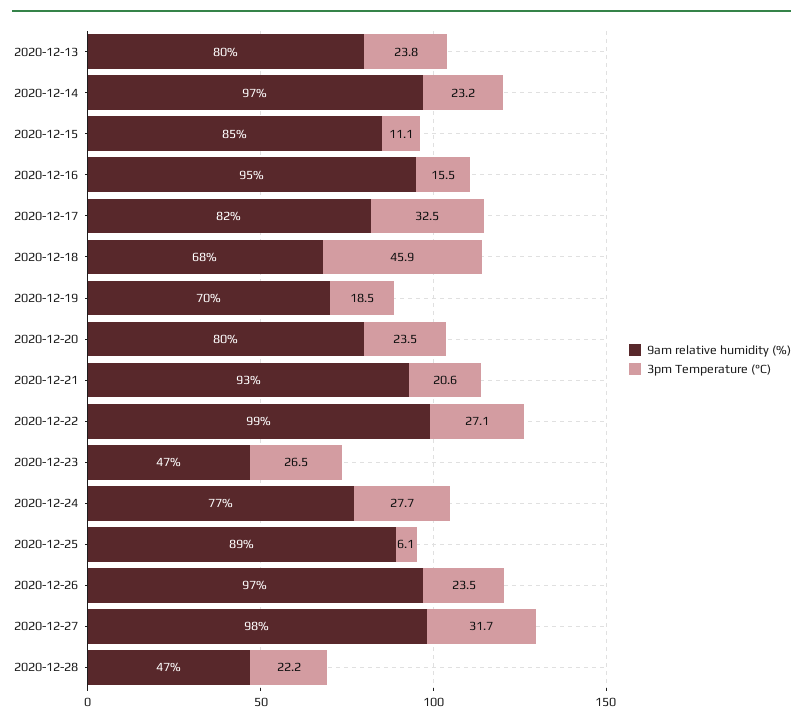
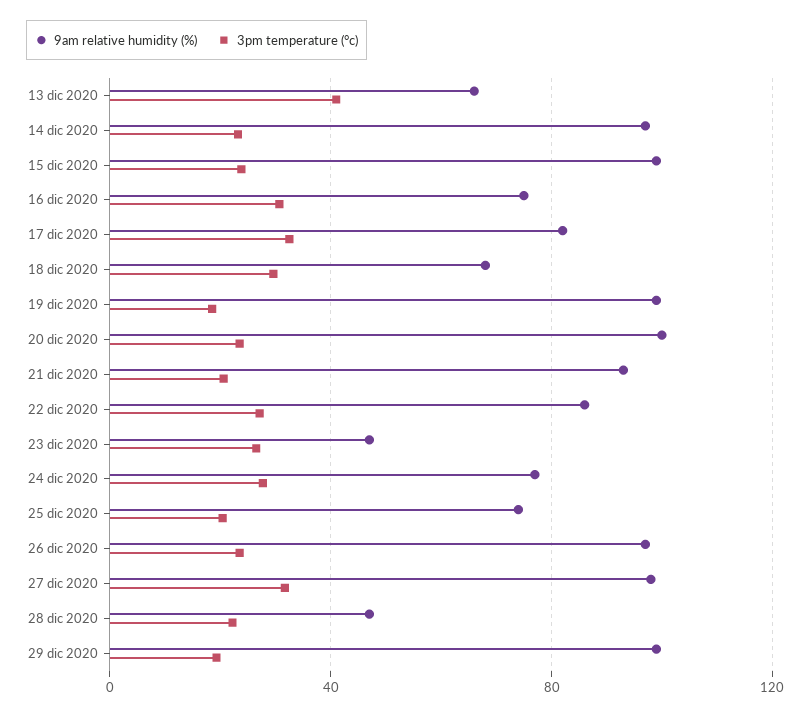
9am relative humidity (%), 2020-12-13: 80 -> 65
3pm Temperature (°C), 2020-12-13: 23.8 -> 40
9am relative humidity (%), 2020-12-15: 85 -> 100
3pm Temperature (°C), 2020-12-15: 11.1 -> 25
9am relative humidity (%), 2020-12-16: 95 -> 75
3pm Temperature (°C), 2020-12-16: 15.5 -> 30
3pm Temperature (°C), 2020-12-18: 45.9 -> 30
9am relative humidity (%), 2020-12-19: 70 -> 100
9am relative humidity (%), 2020-12-20: 80 -> 100
9am relative humidity (%), 2020-12-22: 99 -> 85
9am relative humidity (%), 2020-12-25: 89 -> 75
3pm Temperature (°C), 2020-12-25: 6.1 -> 20
9am relative humidity (%), 29 dic 2020: none -> 100
3pm Temperature (°C), 29 dic 2020: none -> 20

